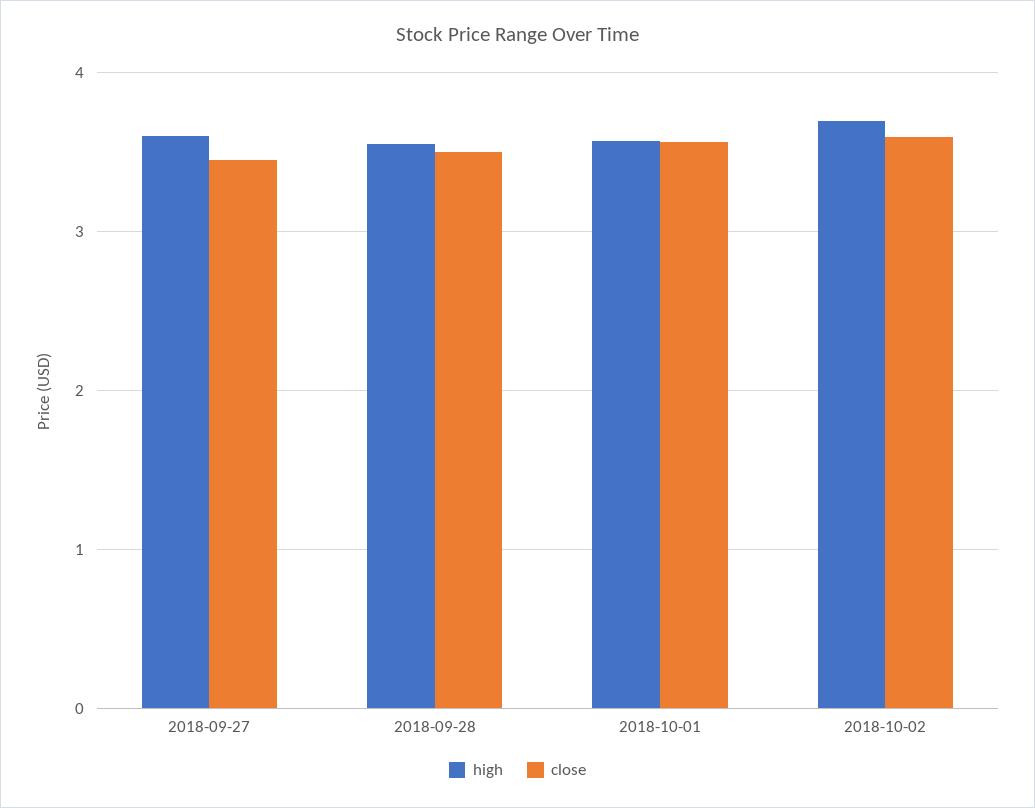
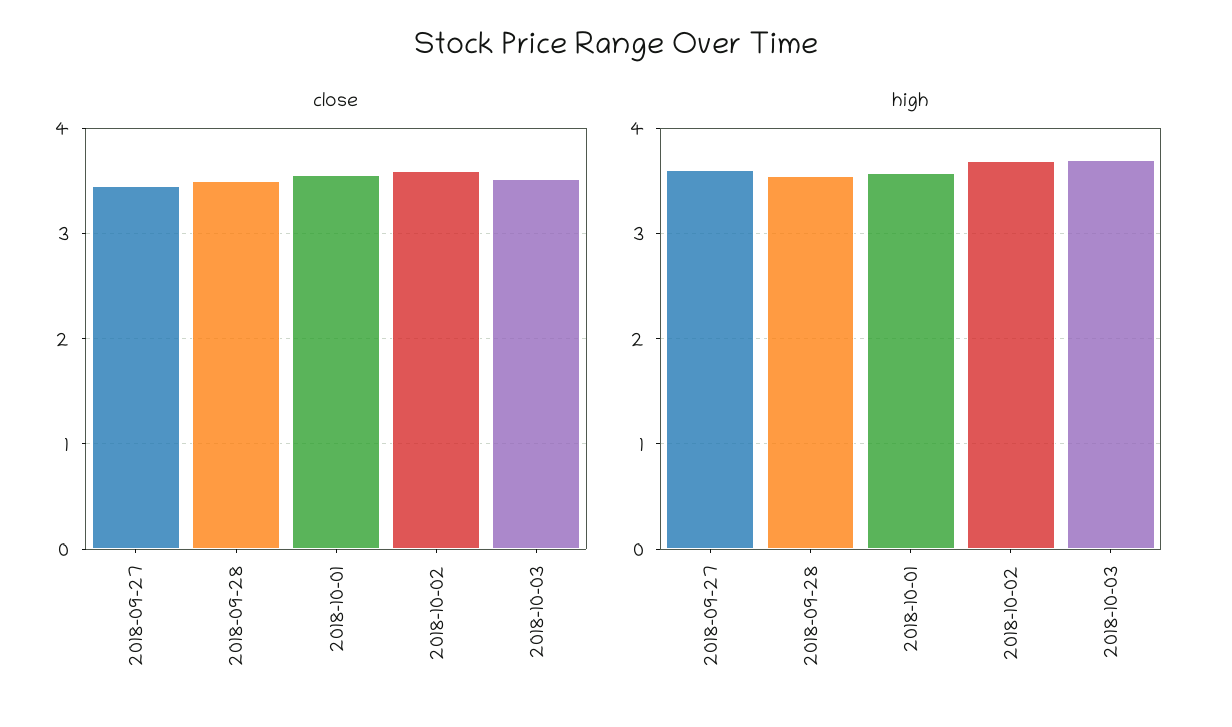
close, 2018-10-03: none -> 3.5
high, 2018-10-03: none -> 3.7

